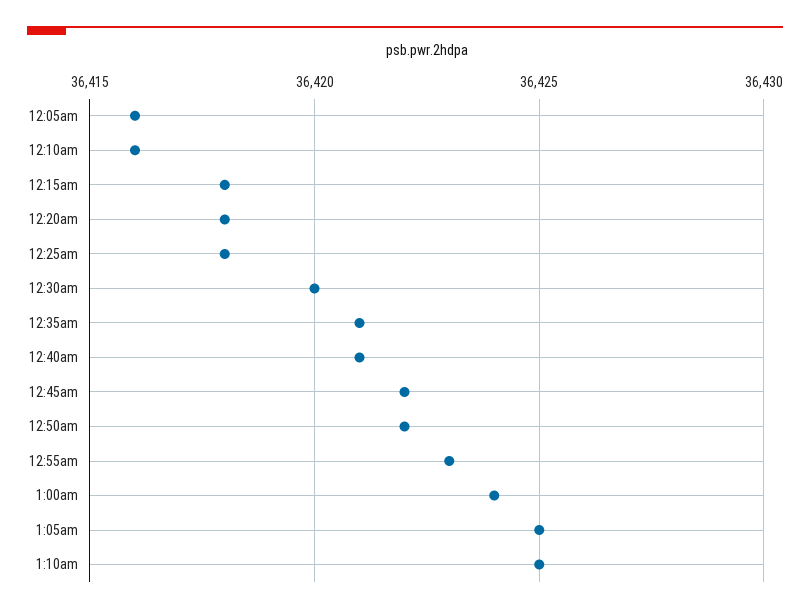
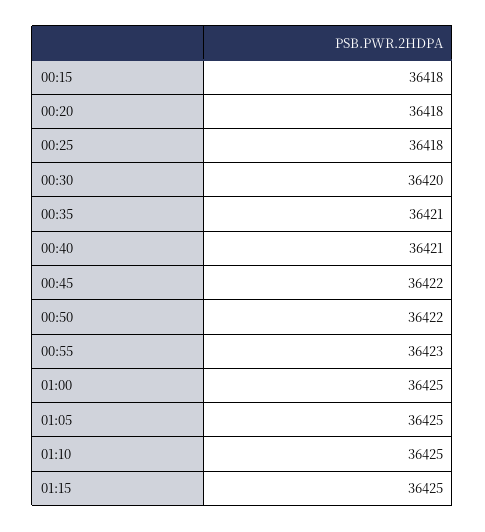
12:05am: 36416 -> none
12:10am: 36416 -> none
1:00am: 36424 -> 36425
01:15: none -> 36425

